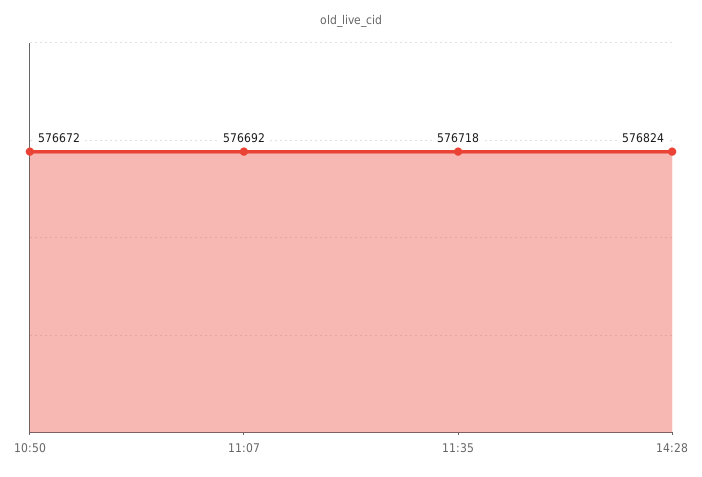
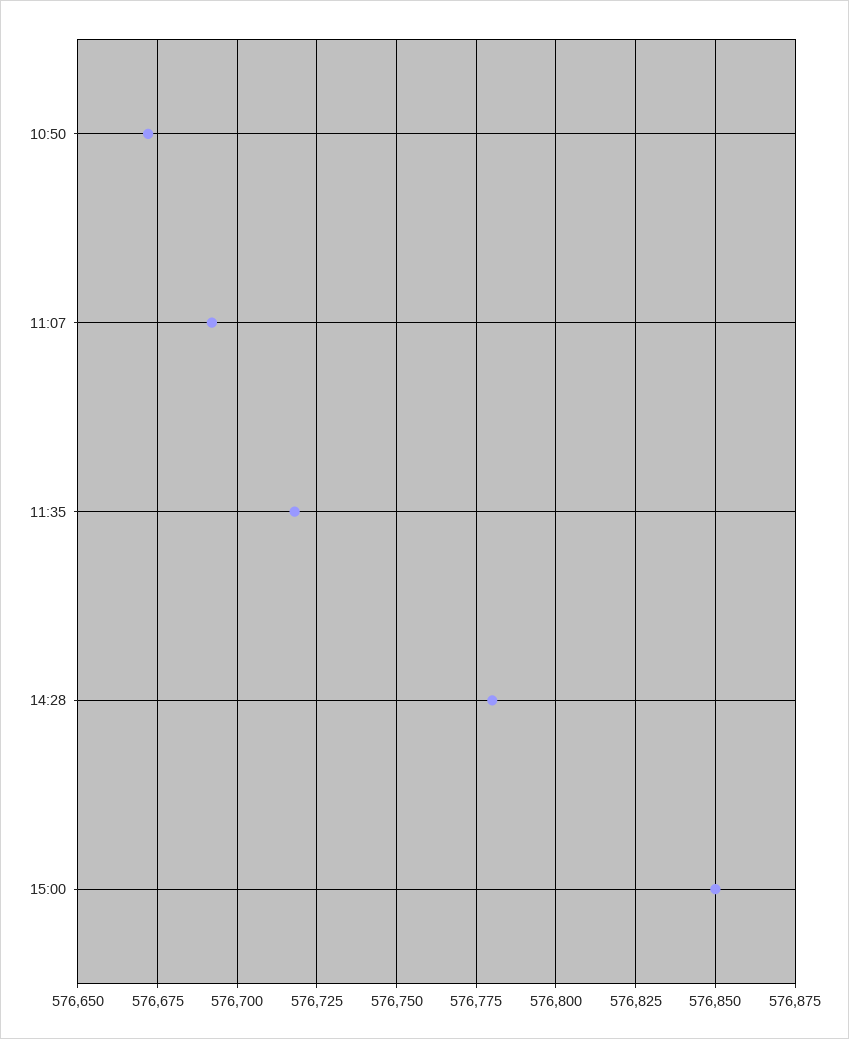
14:28: 576824 -> 576780
15:00: none -> 576850

